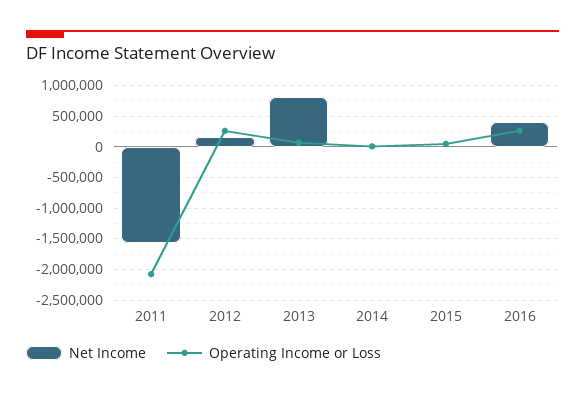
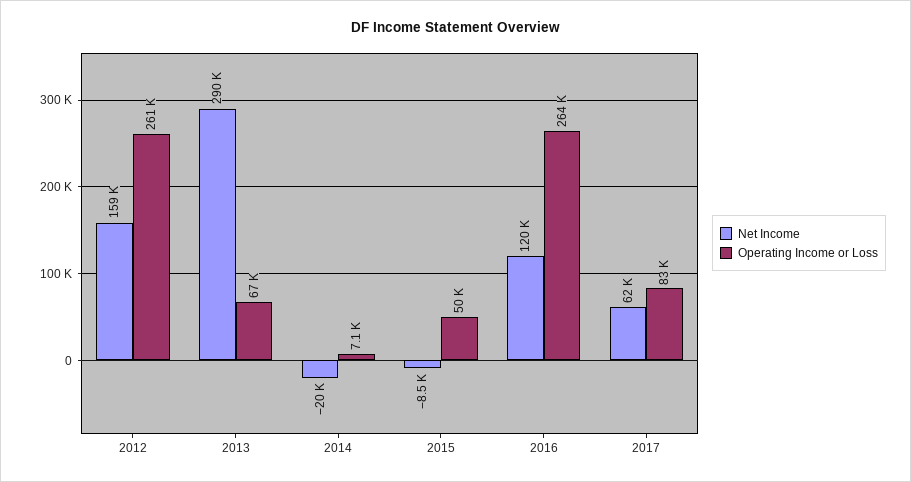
Net Income, 2011: -1600000 -> none
Operating Income or Loss, 2011: -2100000 -> none
Net Income, 2013: 800000 -> 290000
Net Income, 2016: 400000 -> 120000
Net Income, 2017: none -> 62000
Operating Income or Loss, 2017: none -> 83000

